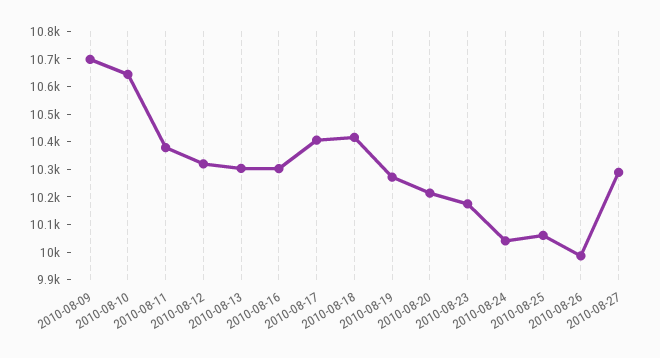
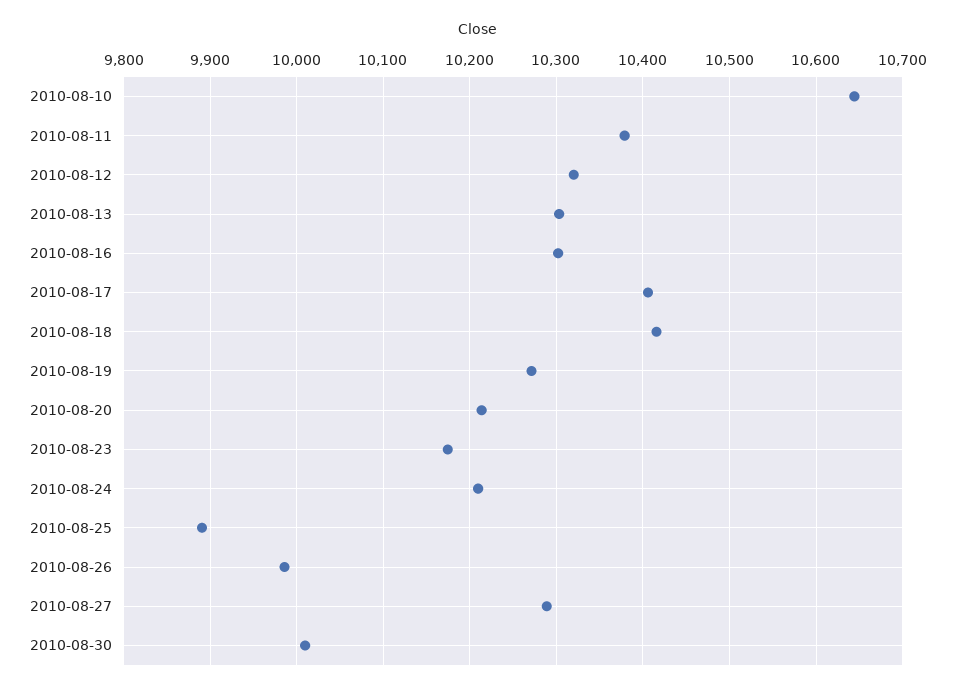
2010-08-09: 10700 -> none
2010-08-24: 10050 -> 10210
2010-08-25: 10050 -> 9890
2010-08-30: none -> 10010

